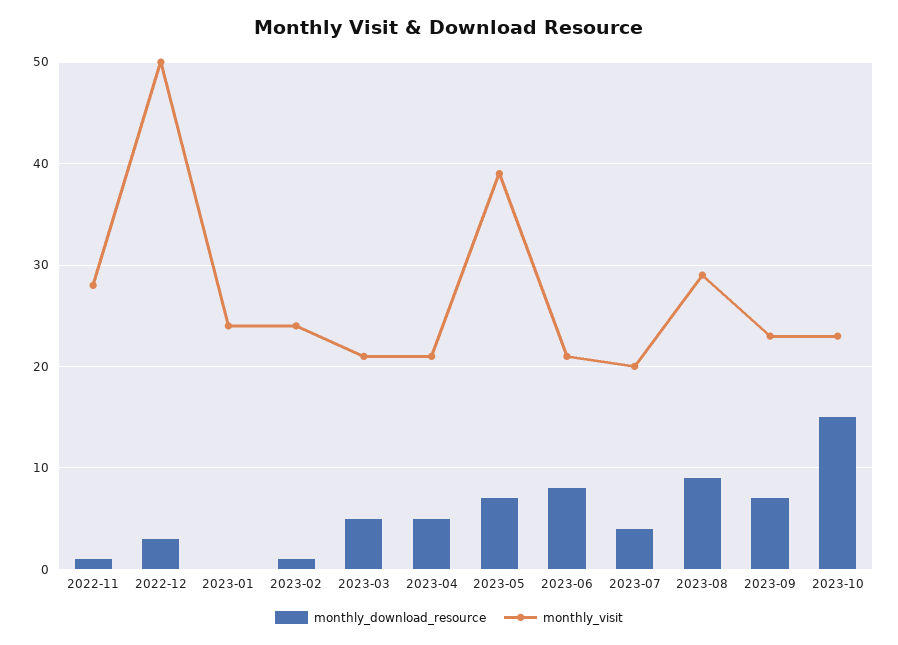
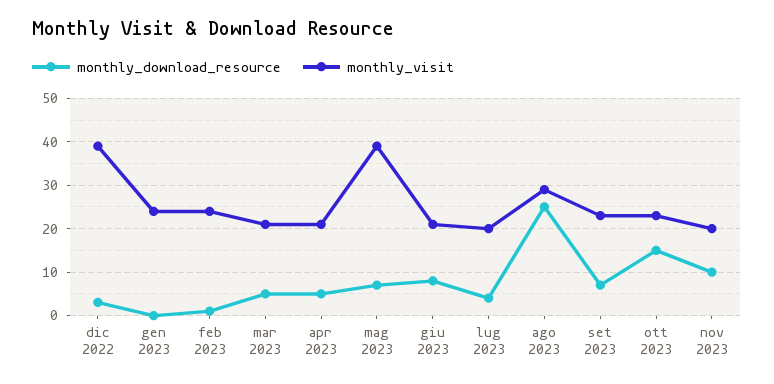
monthly_download_resource, 2022-11: 1 -> none
monthly_visit, 2022-11: 28 -> none
monthly_visit, 2022-12: 50 -> 40
monthly_download_resource, 2023-08: 9 -> 25
monthly_download_resource, nov 2023: none -> 10
monthly_visit, nov 2023: none -> 20

